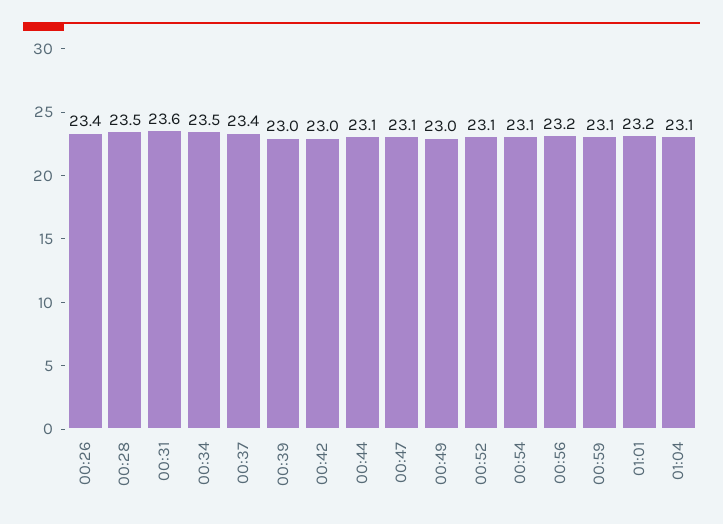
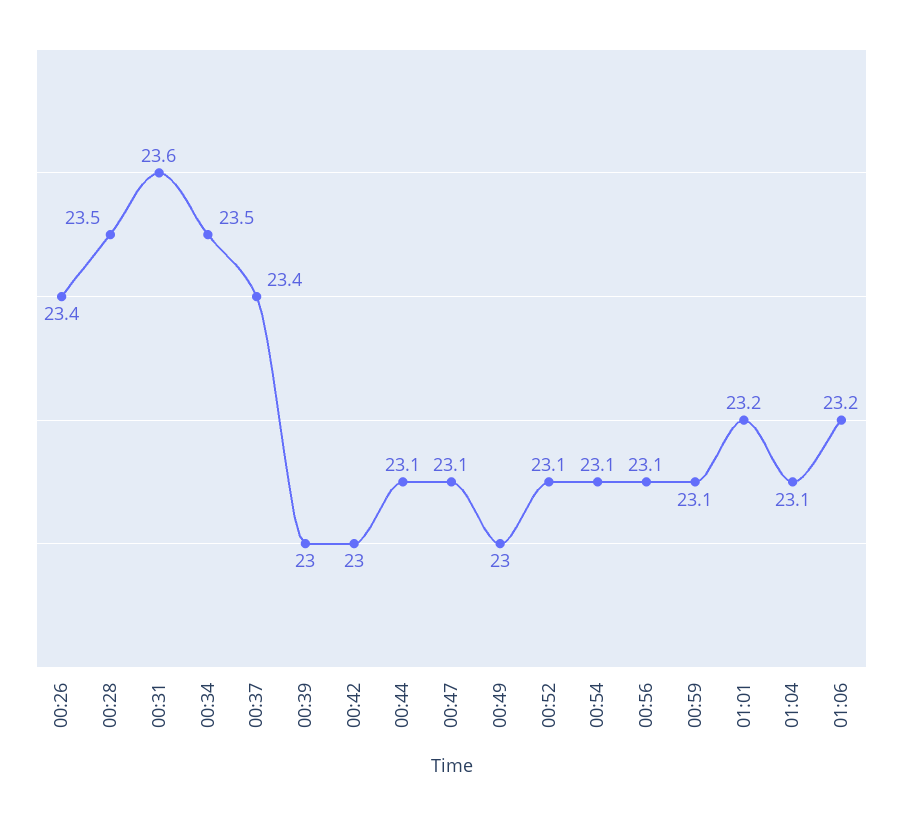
00:56: 23.2 -> 23.1
01:06: none -> 23.2

